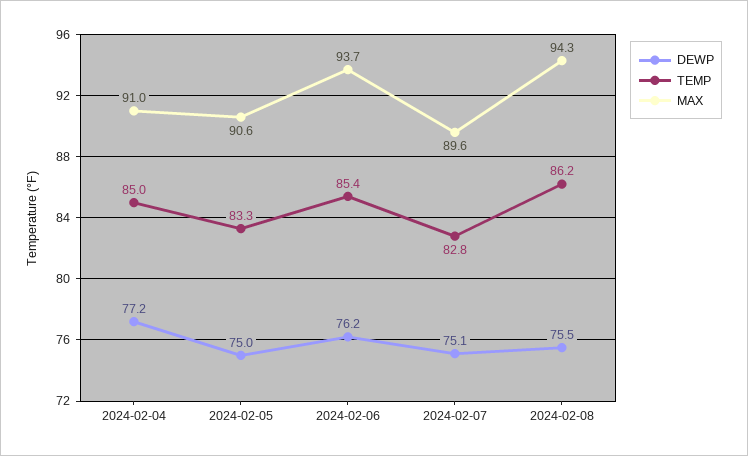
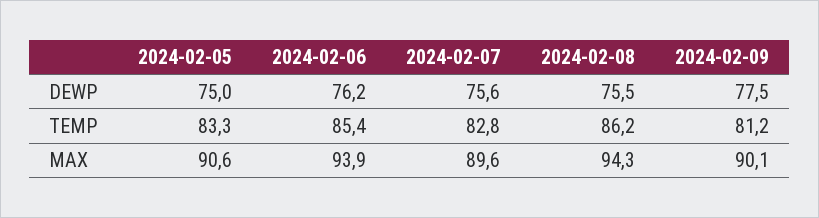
DEWP, 2024-02-04: 77.2 -> none
TEMP, 2024-02-04: 85 -> none
MAX, 2024-02-04: 91 -> none
MAX, 2024-02-06: 93.7 -> 93.9
DEWP, 2024-02-07: 75.1 -> 75.6
DEWP, 2024-02-09: none -> 77.5
TEMP, 2024-02-09: none -> 81.2
MAX, 2024-02-09: none -> 90.1

